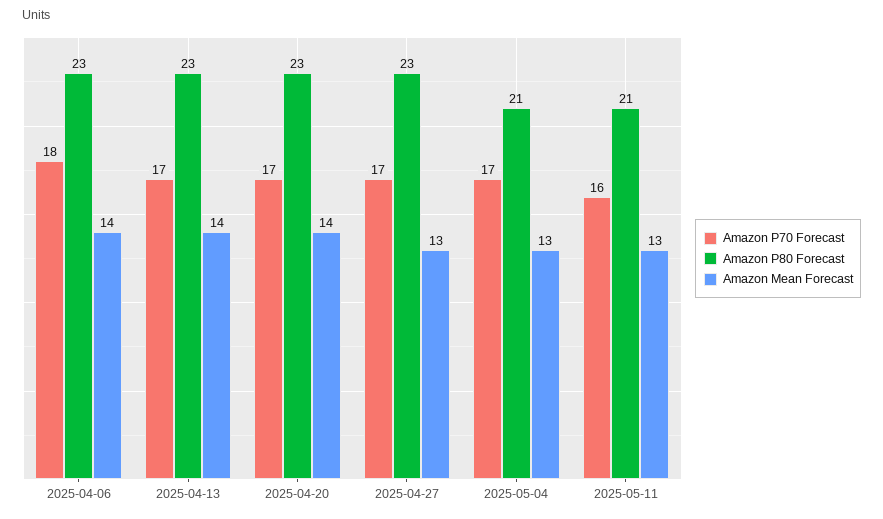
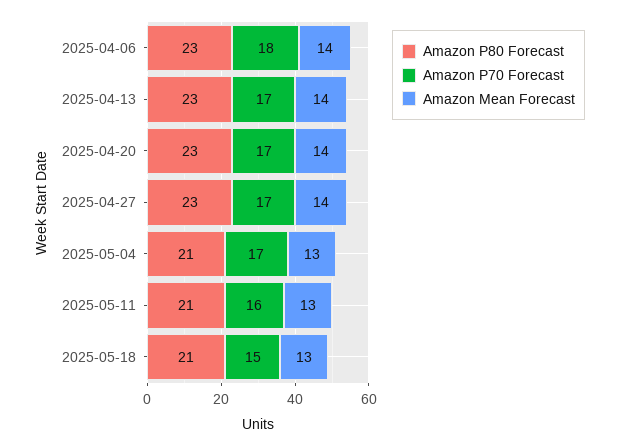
Amazon Mean Forecast, 2025-04-27: 13 -> 14
Amazon P80 Forecast, 2025-05-18: none -> 21
Amazon P70 Forecast, 2025-05-18: none -> 15
Amazon Mean Forecast, 2025-05-18: none -> 13

